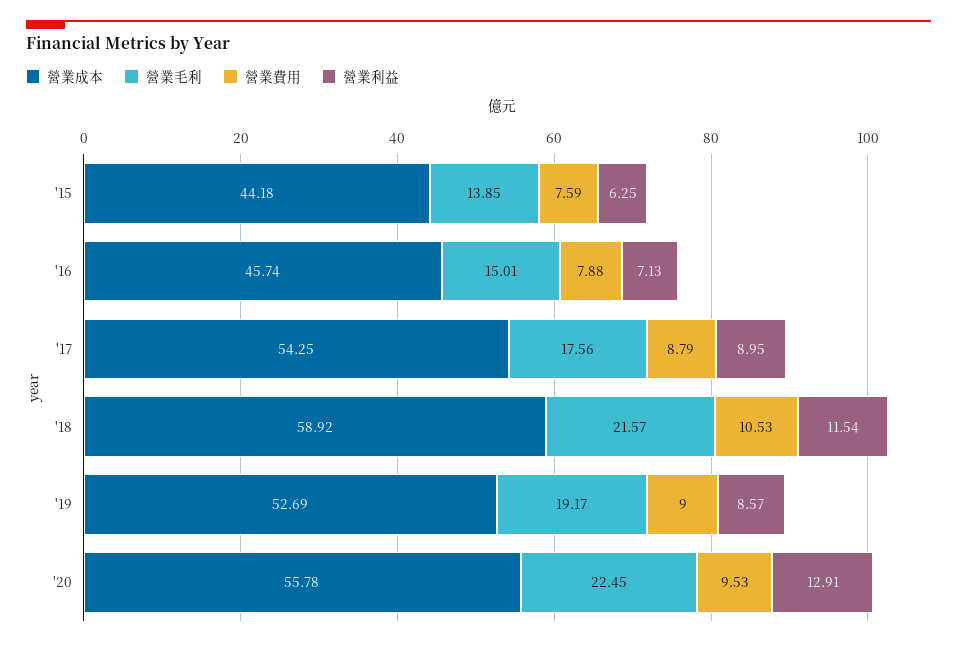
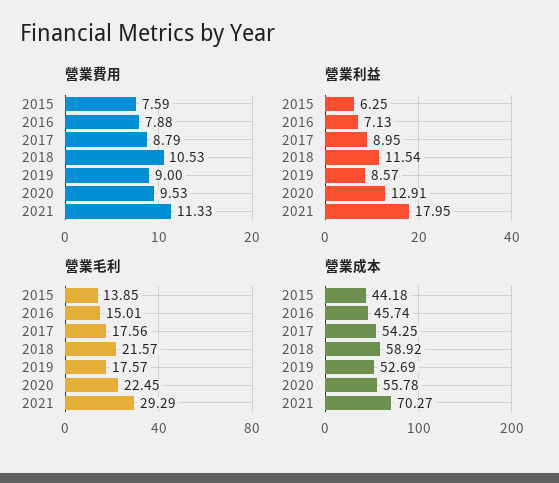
營業毛利, '19: 19.17 -> 17.57
營業費用, 2021: none -> 11.33
營業利益, 2021: none -> 17.95
營業毛利, 2021: none -> 29.29
營業成本, 2021: none -> 70.27

